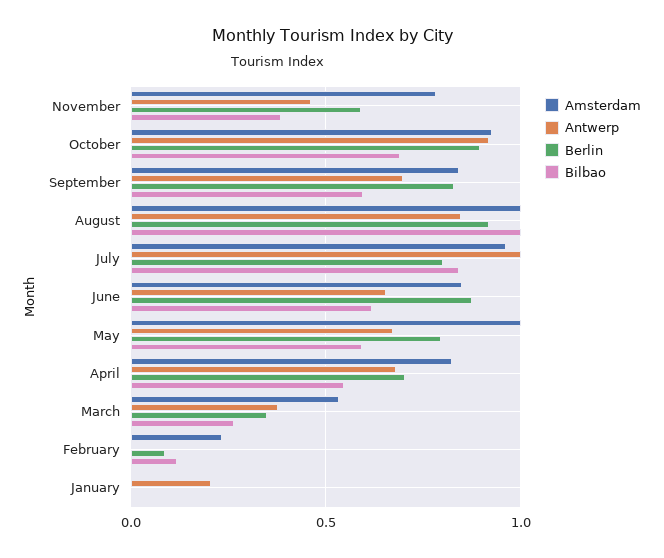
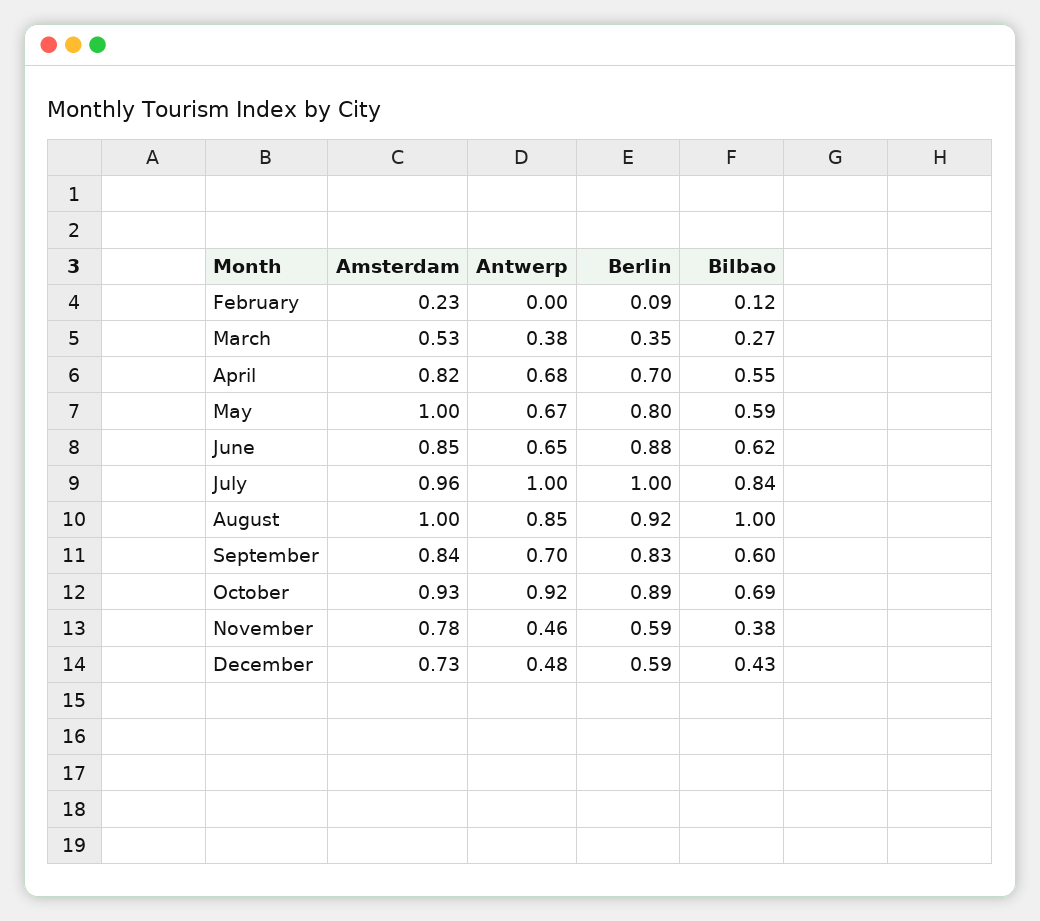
Berlin, July: 0.8 -> 1
Amsterdam, January: 0 -> none
Antwerp, January: 0.2 -> none
Berlin, January: 0 -> none
Bilbao, January: 0 -> none
Amsterdam, December: none -> 0.73
Antwerp, December: none -> 0.48
Berlin, December: none -> 0.59
Bilbao, December: none -> 0.43

